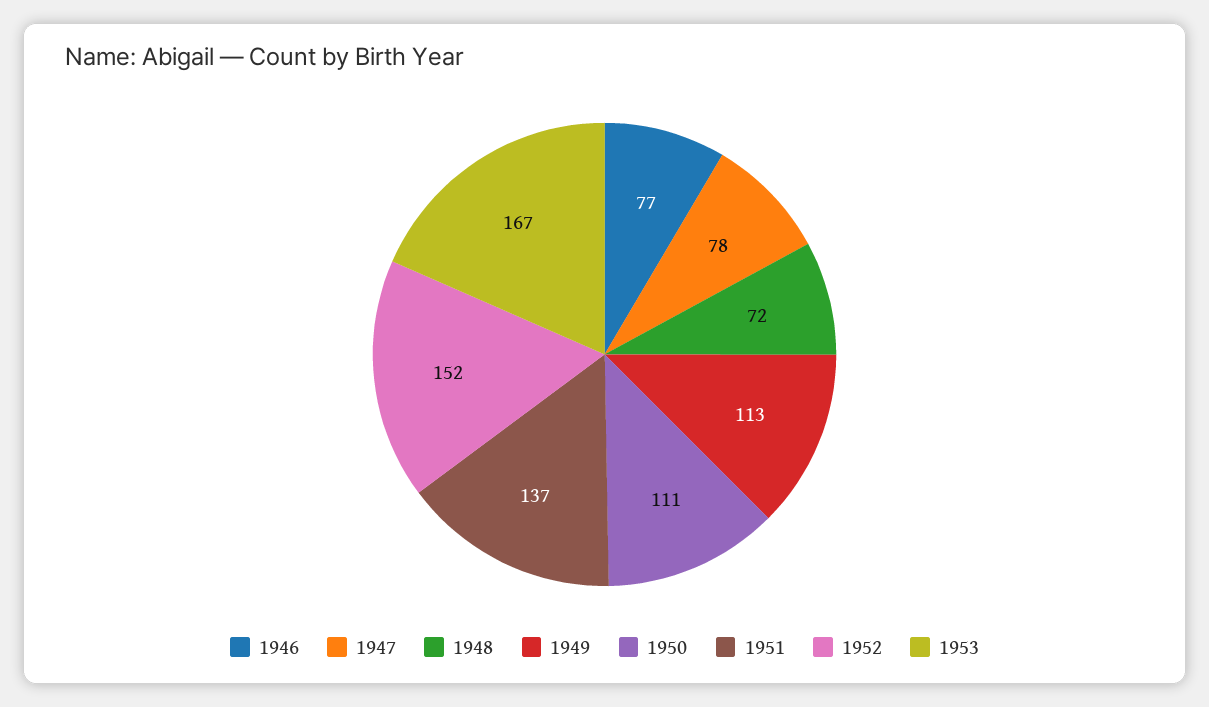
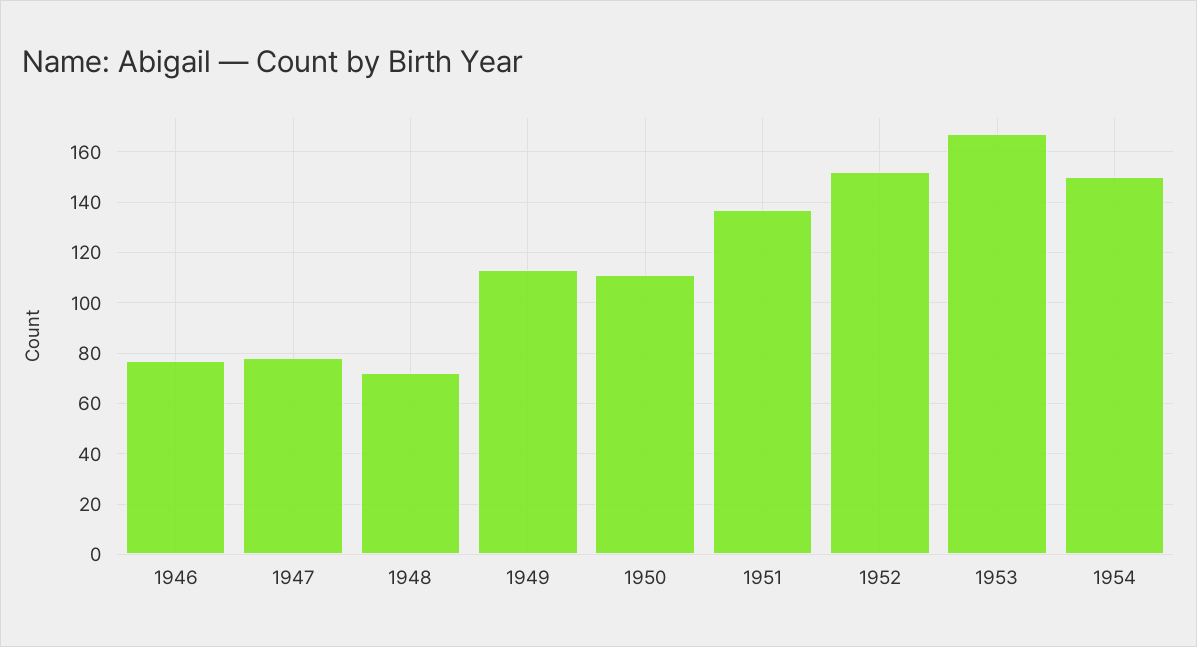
1954: none -> 150

